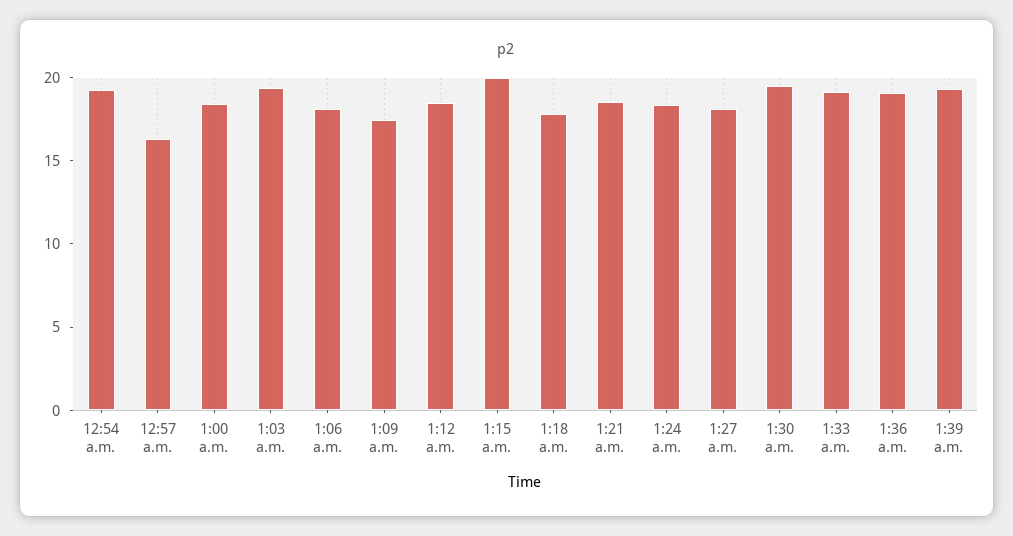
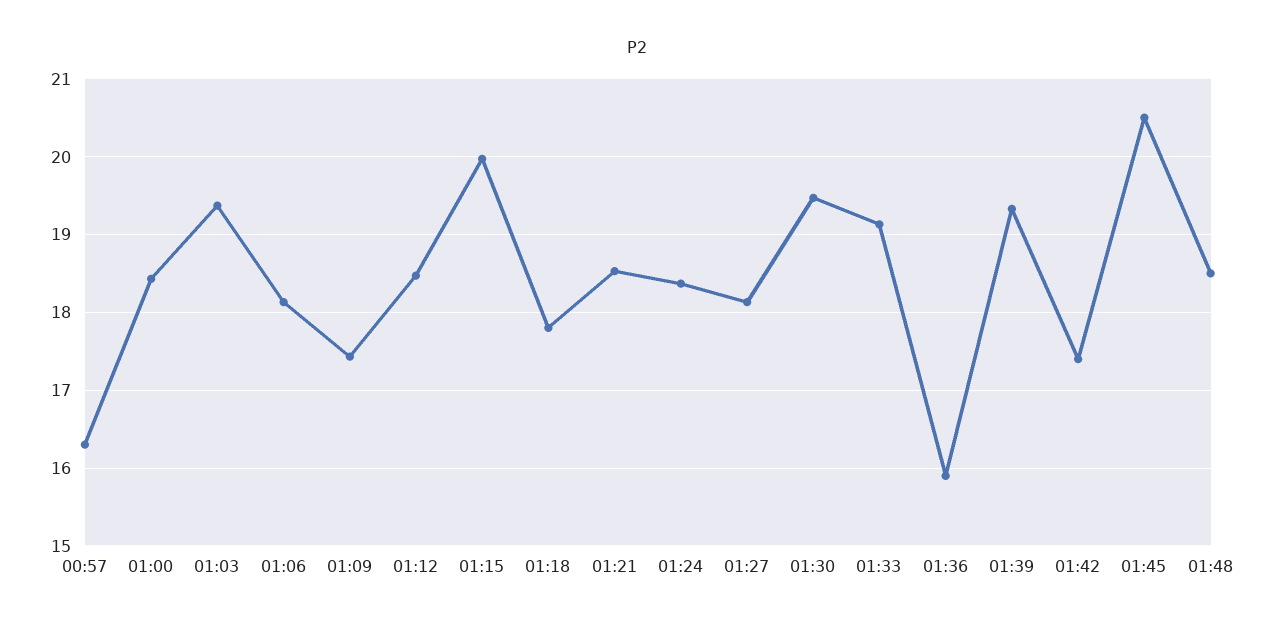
12:54 a.m.: 19 -> none
1:36 a.m.: 19 -> 15.9
01:42: none -> 17.4
01:45: none -> 20.5
01:48: none -> 18.5

